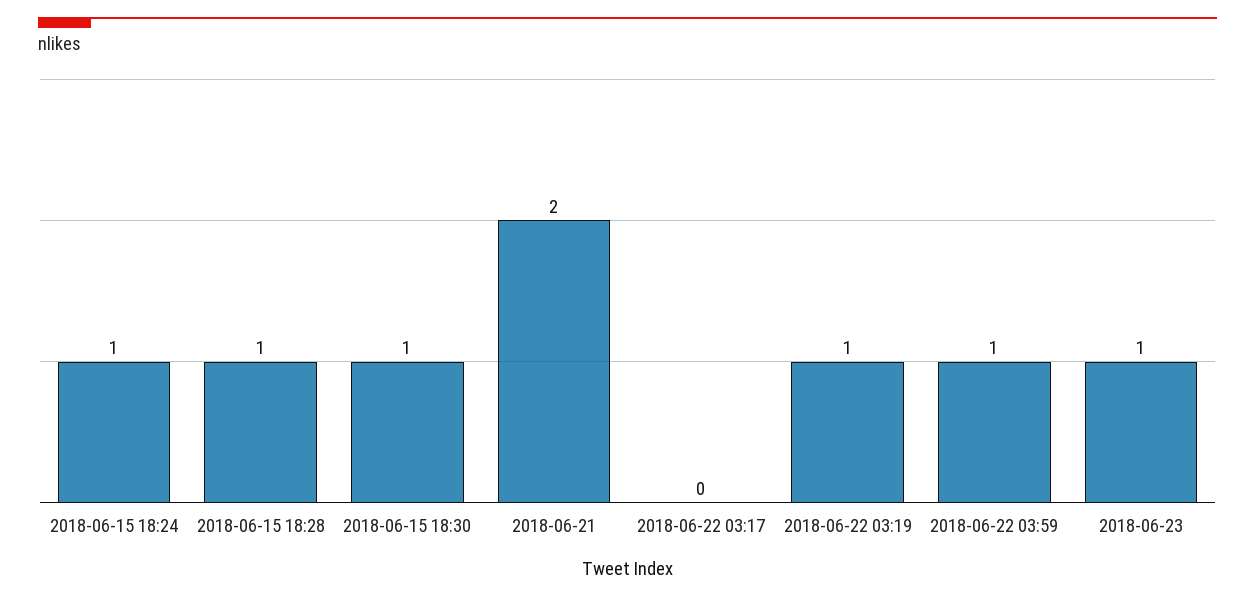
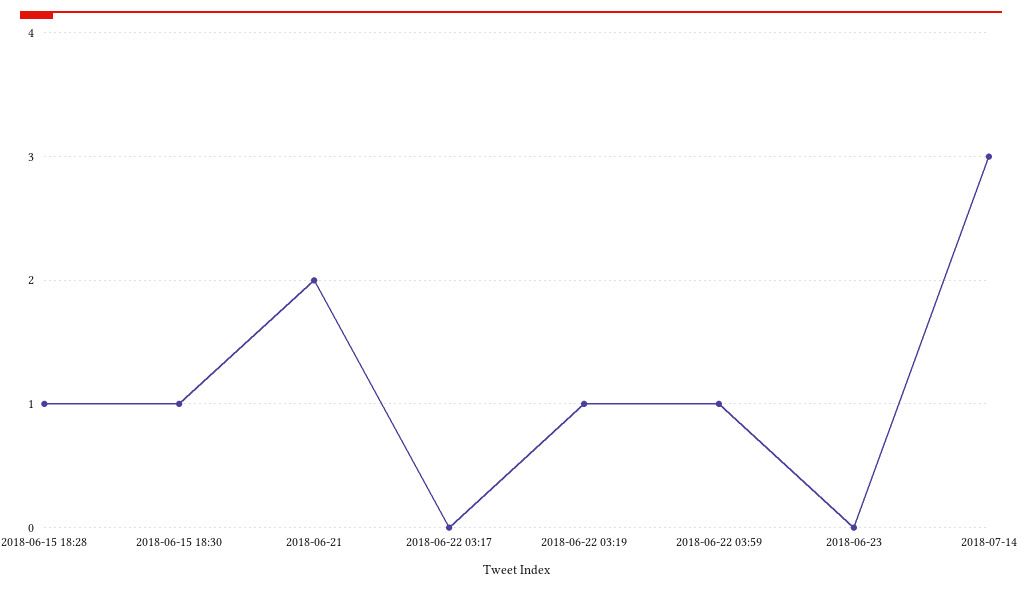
2018-06-15 18:24: 1 -> none
2018-06-23: 1 -> 0
2018-07-14: none -> 3

